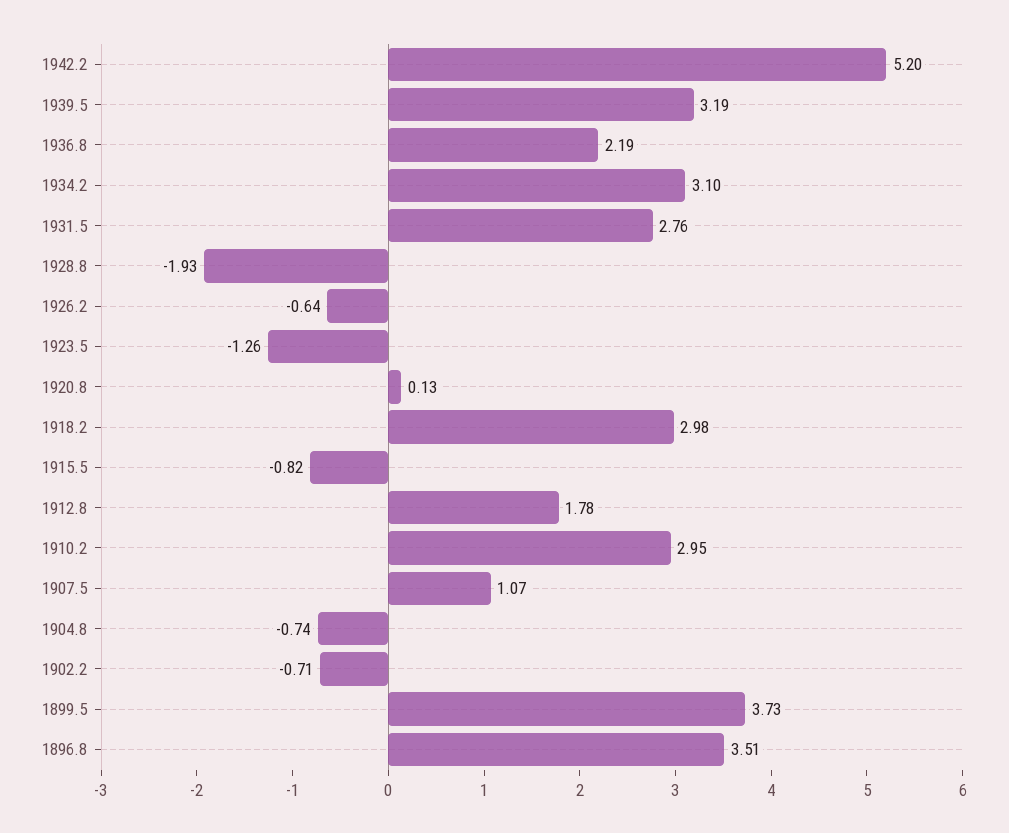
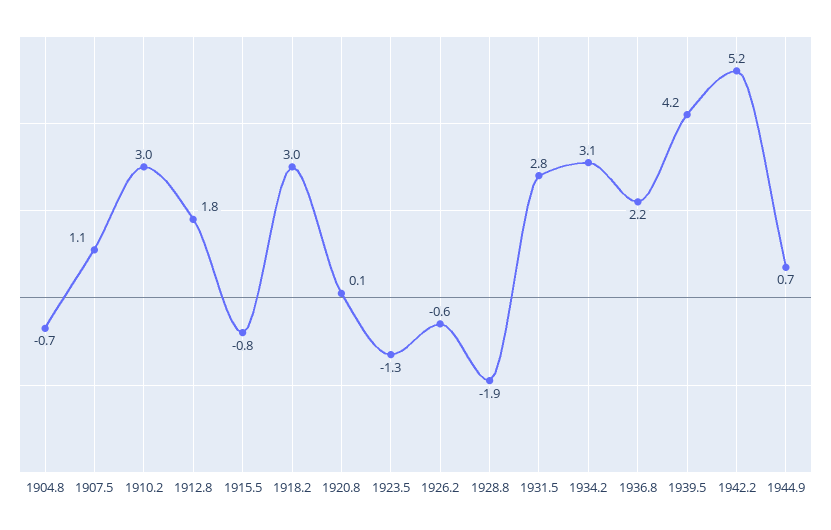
1939.5: 3.19 -> 4.2
1902.2: -0.71 -> none
1899.5: 3.73 -> none
1896.8: 3.51 -> none
1944.9: none -> 0.7

